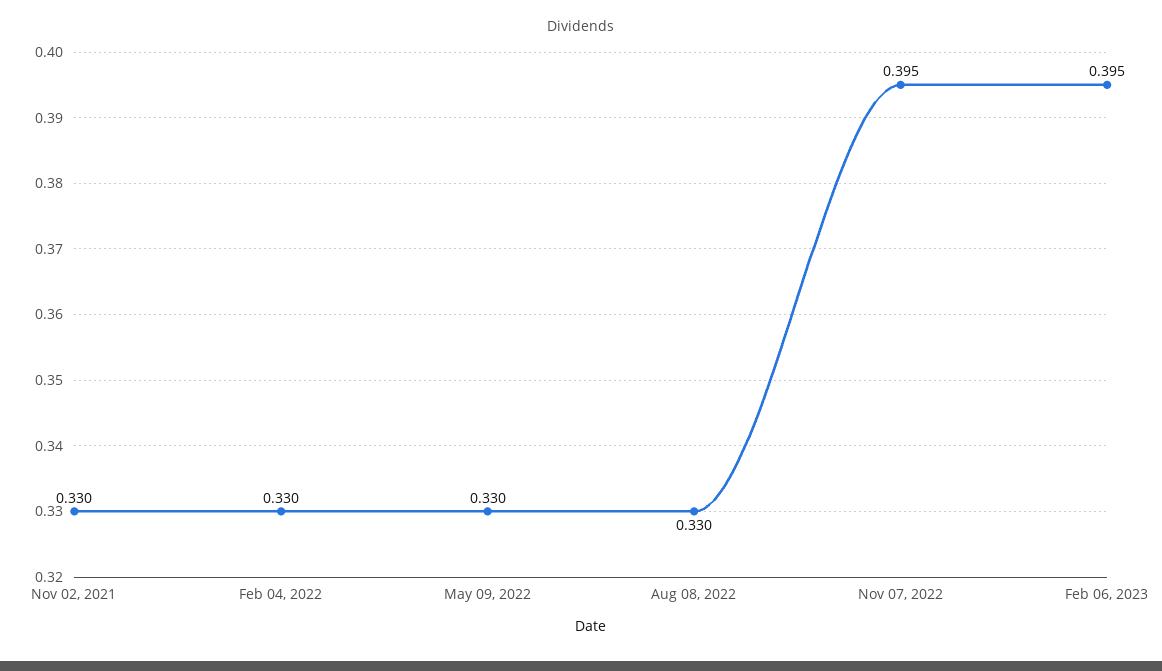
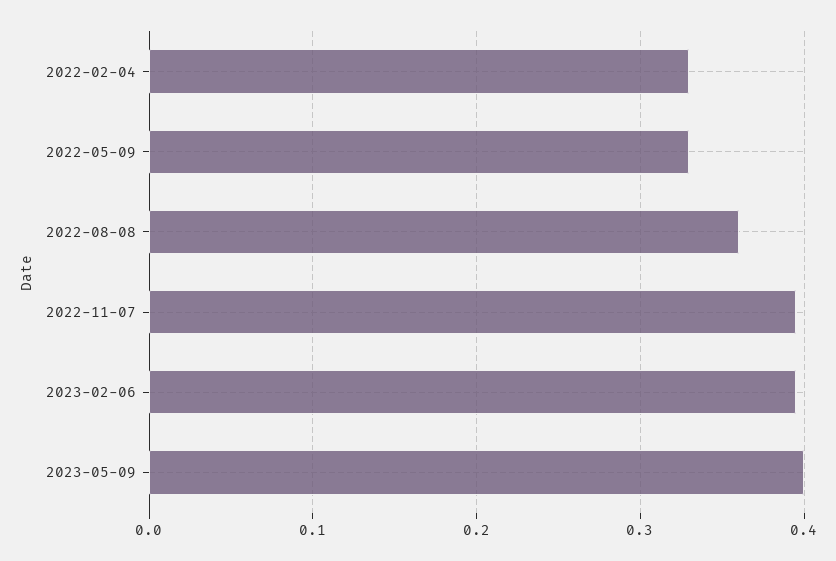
Nov 02, 2021: 0.33 -> none
Aug 08, 2022: 0.33 -> 0.36
2023-05-09: none -> 0.4

